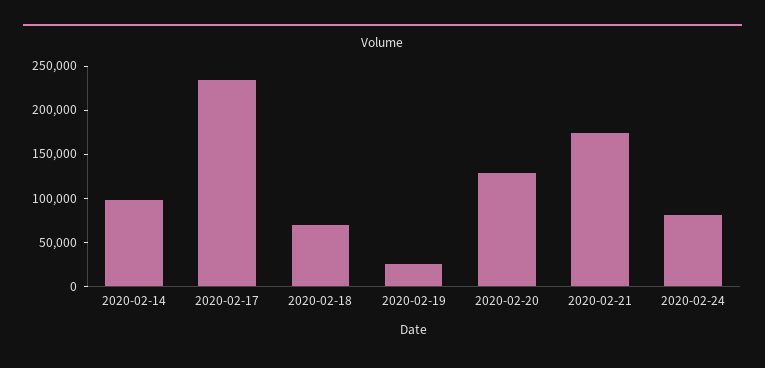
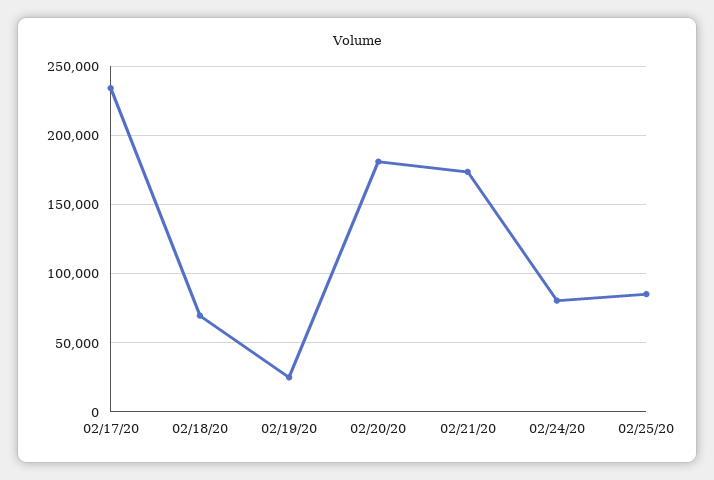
2020-02-14: 100000 -> none
2020-02-20: 130000 -> 180000
02/25/20: none -> 85000

